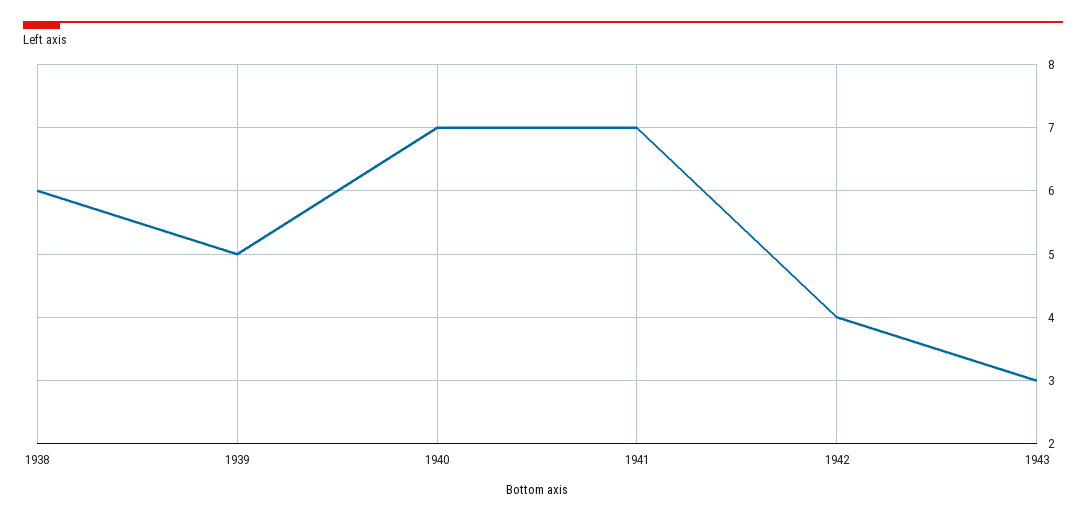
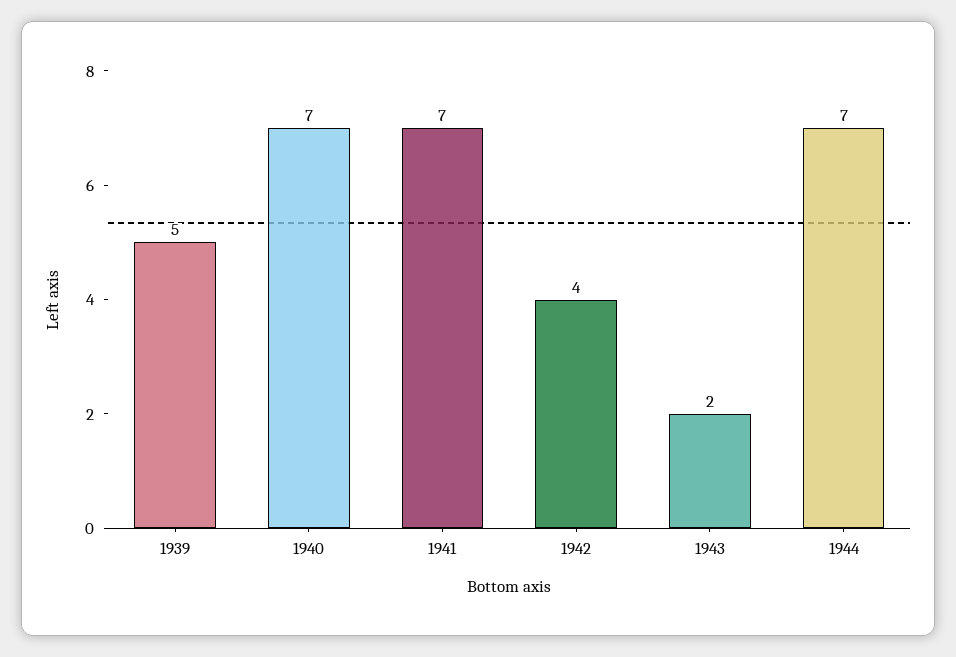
1938: 6 -> none
1943: 3 -> 2
1944: none -> 7

